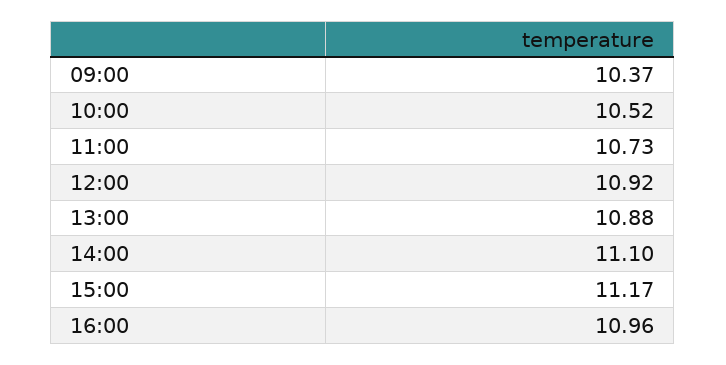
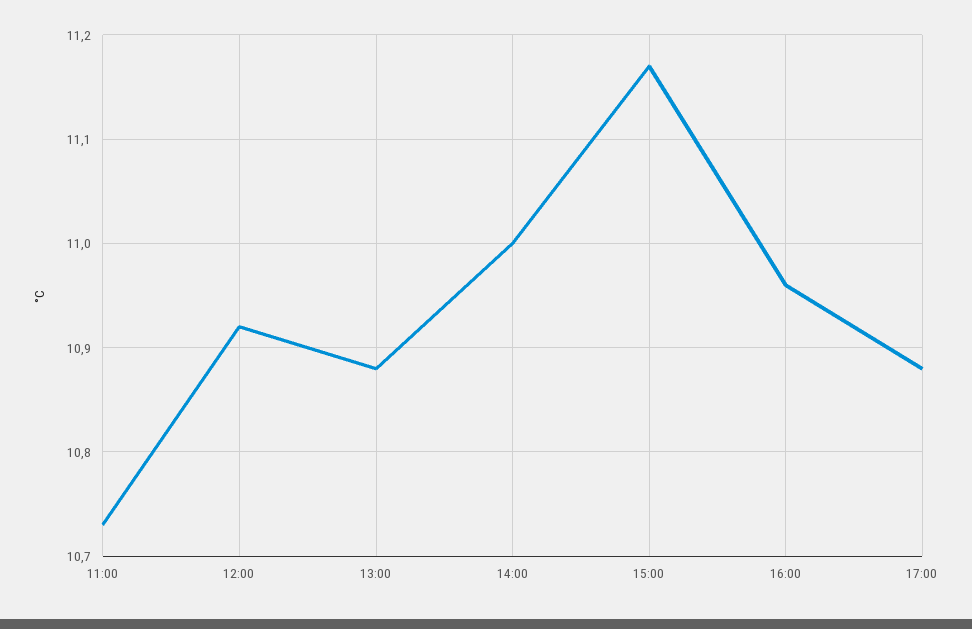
09:00: 10.37 -> none
10:00: 10.52 -> none
14:00: 11.1 -> 11
17:00: none -> 10.88

